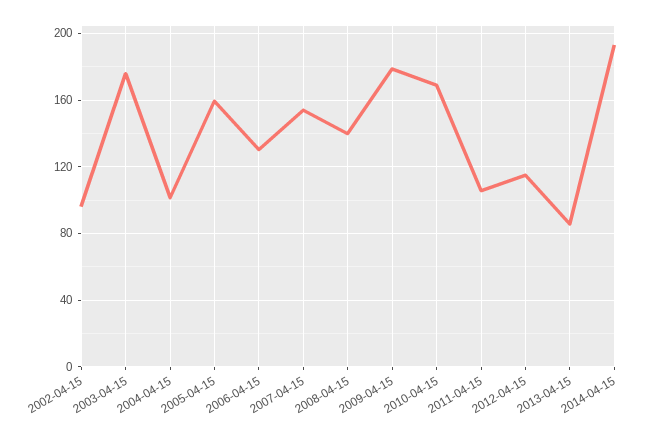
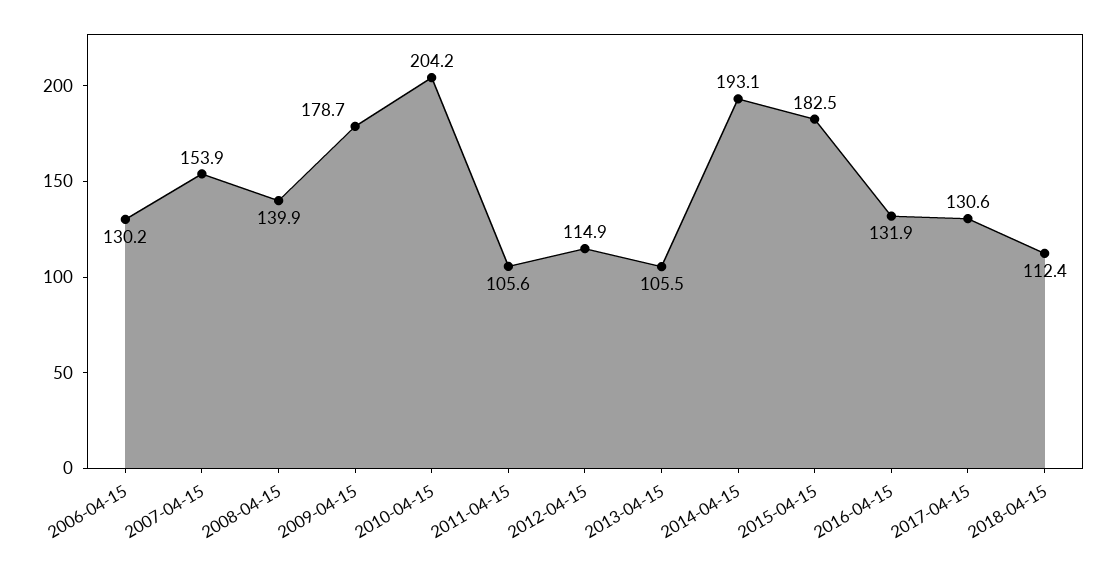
2002-04-15: 95 -> none
2003-04-15: 175 -> none
2004-04-15: 100 -> none
2005-04-15: 160 -> none
2010-04-15: 170 -> 204.2
2013-04-15: 85 -> 105.5
2015-04-15: none -> 182.5
2016-04-15: none -> 131.9
2017-04-15: none -> 130.6
2018-04-15: none -> 112.4

